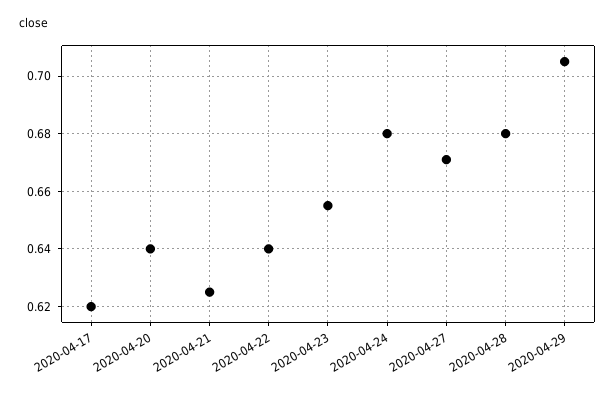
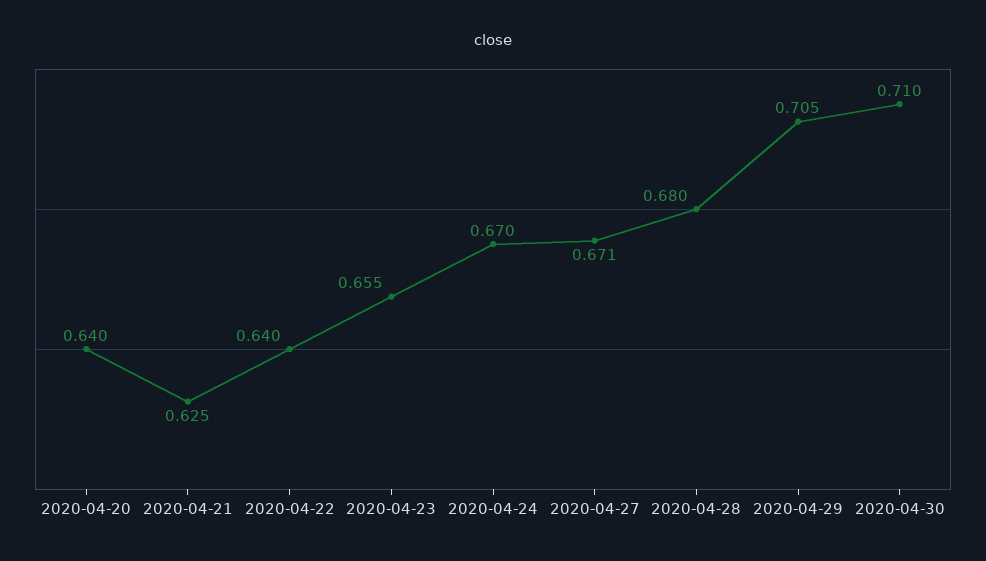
2020-04-17: 0.62 -> none
2020-04-24: 0.68 -> 0.67
2020-04-30: none -> 0.71

